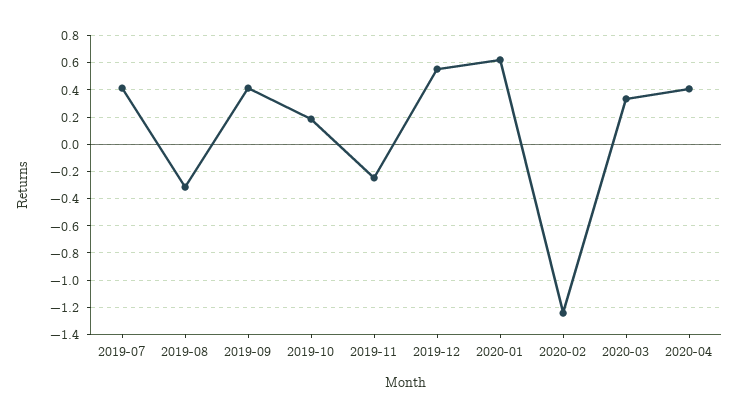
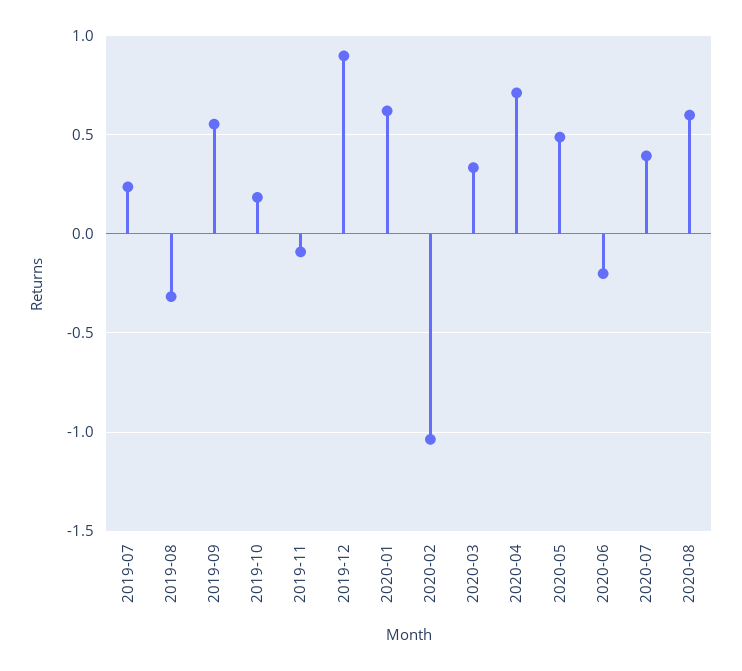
2019-07: 0.4 -> 0.25
2019-09: 0.4 -> 0.55
2019-11: -0.25 -> -0.1
2019-12: 0.55 -> 0.9
2020-02: -1.25 -> -1.05
2020-04: 0.4 -> 0.7
2020-05: none -> 0.5
2020-06: none -> -0.2
2020-07: none -> 0.4
2020-08: none -> 0.6

